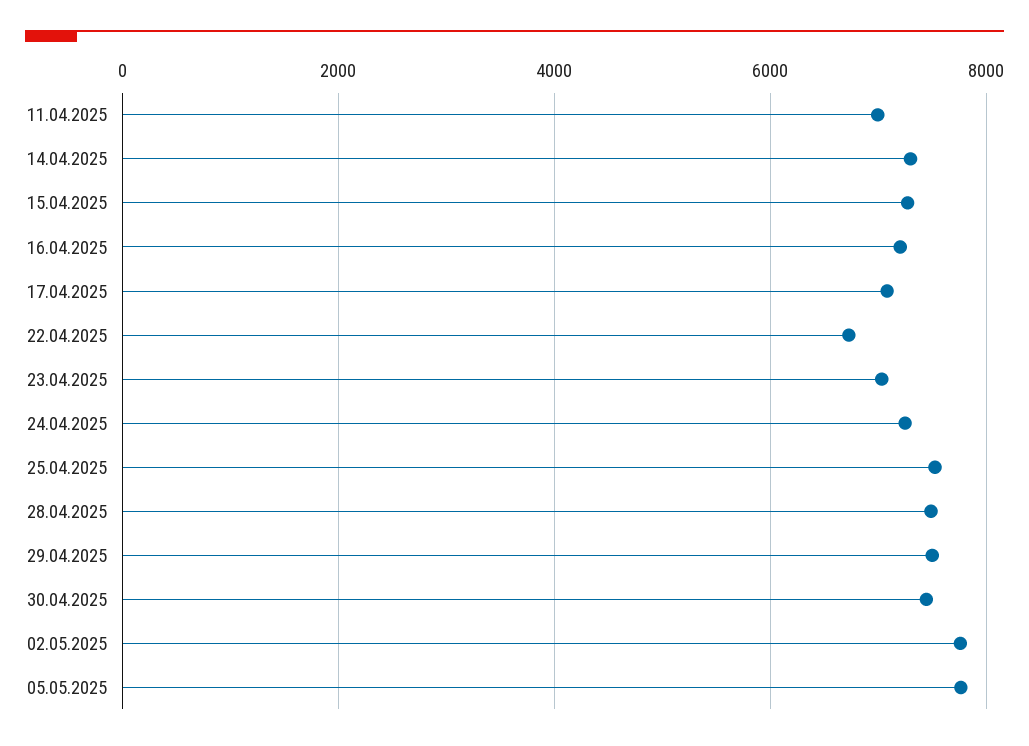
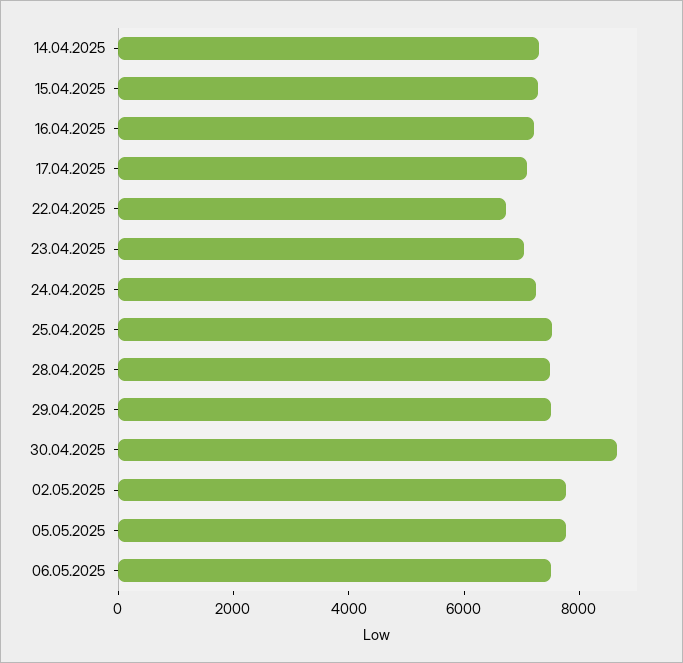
11.04.2025: 7000 -> none
30.04.2025: 7400 -> 8500
06.05.2025: none -> 7500

